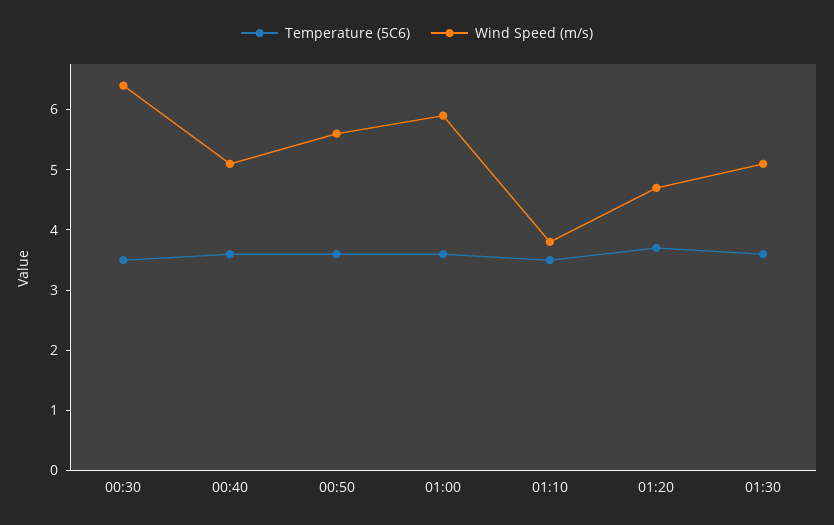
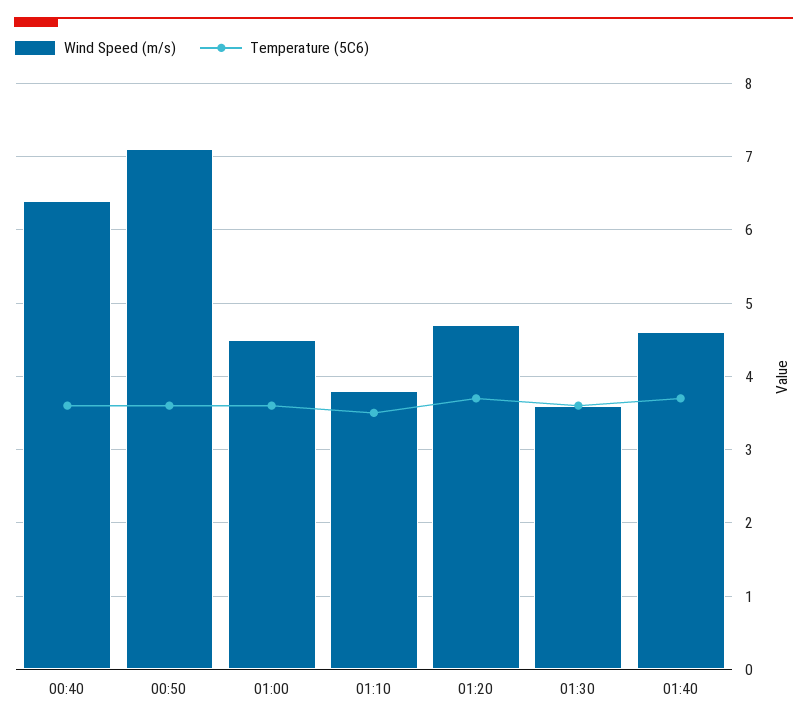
Temperature (5C6), 00:30: 3.5 -> none
Wind Speed (m/s), 00:30: 6.5 -> none
Wind Speed (m/s), 00:40: 5 -> 6.4
Wind Speed (m/s), 00:50: 5.5 -> 7.1
Wind Speed (m/s), 01:00: 6 -> 4.5
Wind Speed (m/s), 01:30: 5 -> 3.6
Wind Speed (m/s), 01:40: none -> 4.6
Temperature (5C6), 01:40: none -> 3.7

